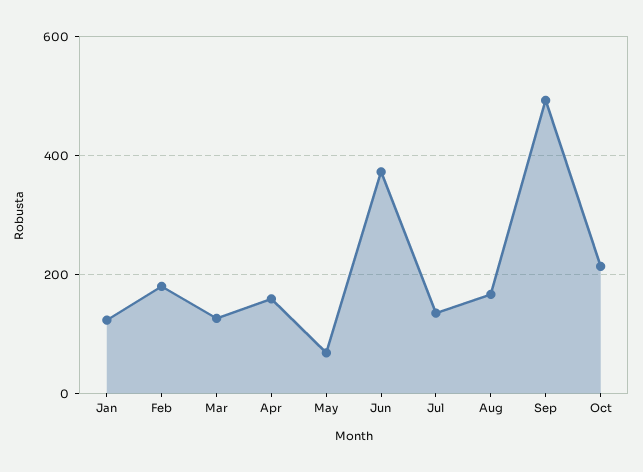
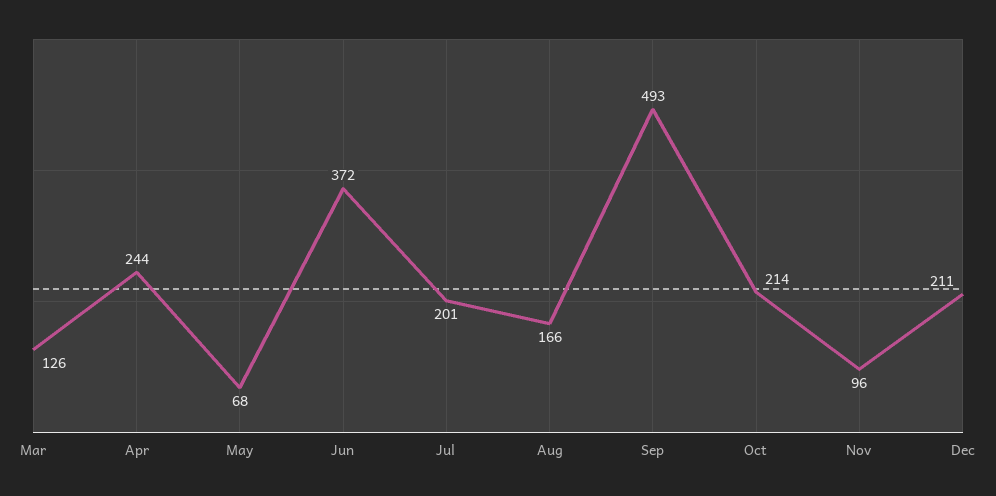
Jan: 120 -> none
Feb: 180 -> none
Apr: 160 -> 244
Jul: 140 -> 201
Nov: none -> 96
Dec: none -> 211

